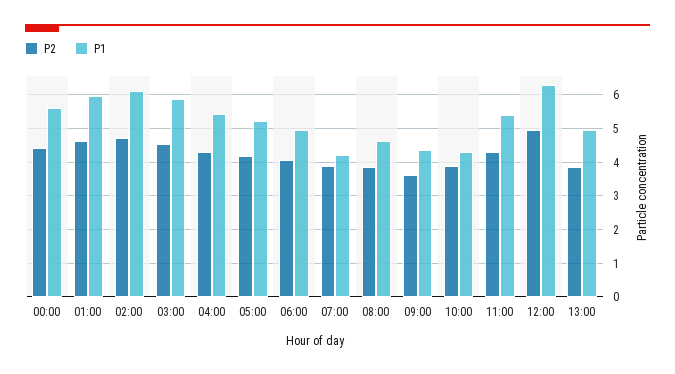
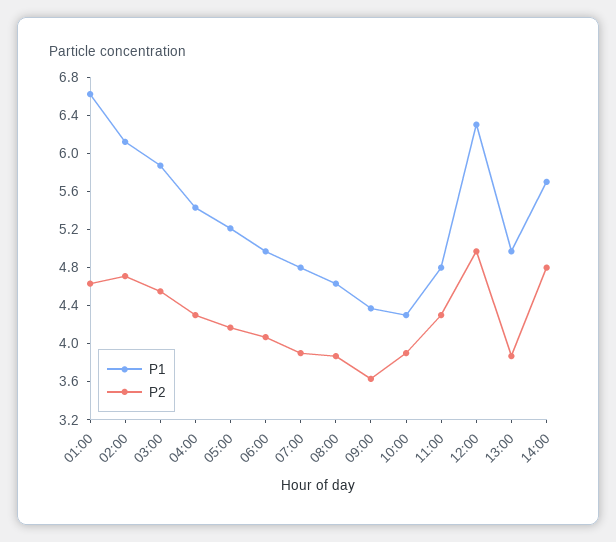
P2, 00:00: 4.4 -> none
P1, 00:00: 5.6 -> none
P1, 01:00: 6 -> 6.6
P1, 07:00: 4.2 -> 4.8
P1, 11:00: 5.4 -> 4.8
P1, 14:00: none -> 5.7
P2, 14:00: none -> 4.8

